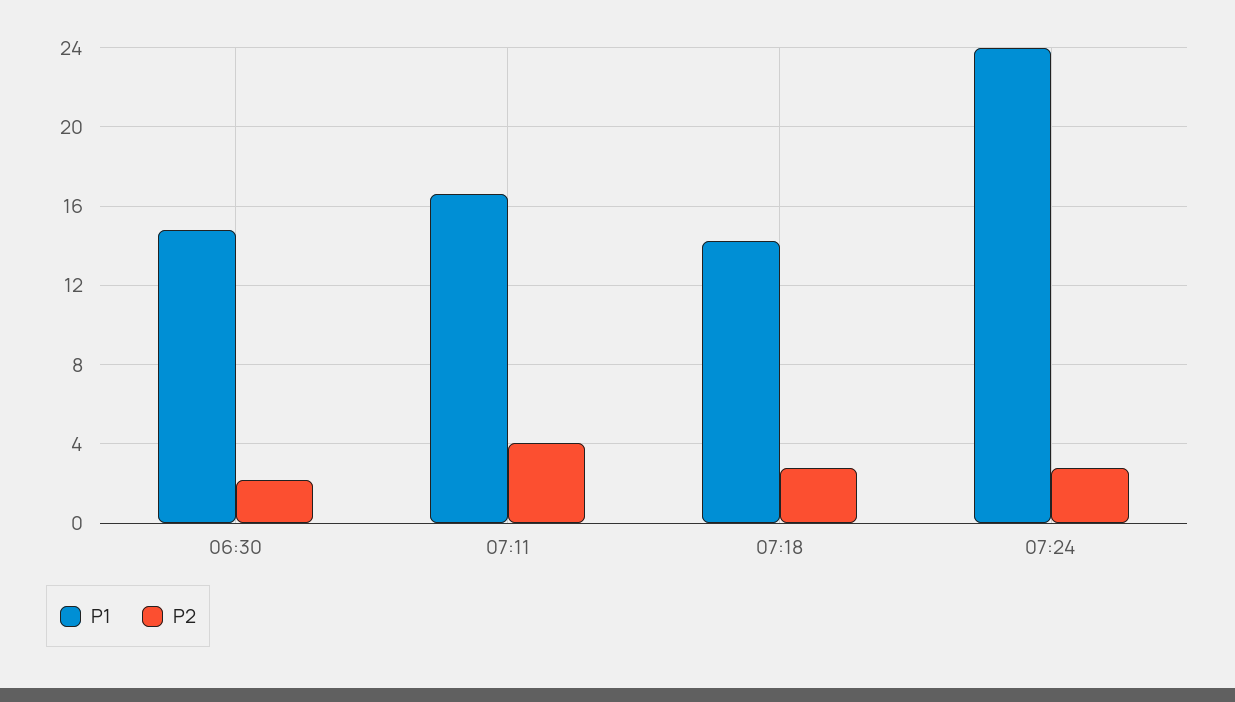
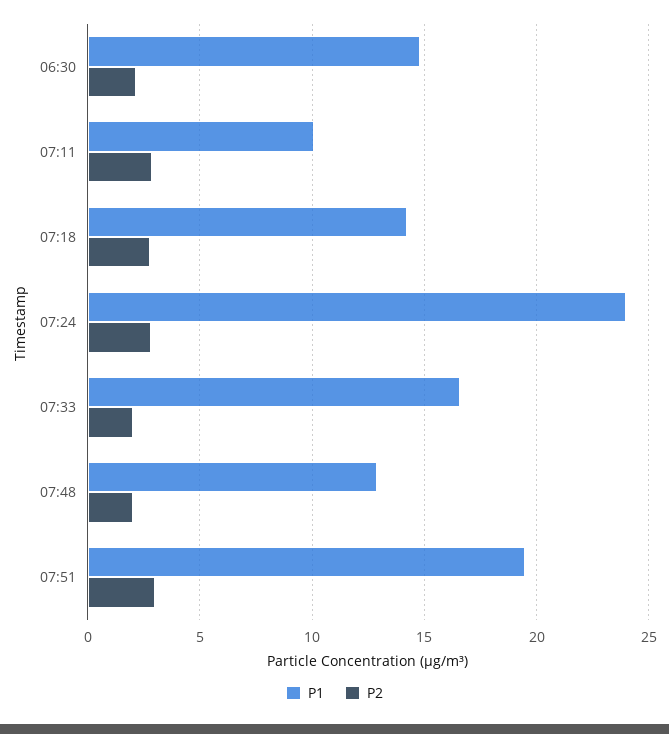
P1, 07:11: 16.5 -> 10
P2, 07:11: 4 -> 3
P1, 07:33: none -> 16.5
P2, 07:33: none -> 2
P1, 07:48: none -> 13
P2, 07:48: none -> 2
P1, 07:51: none -> 19.5
P2, 07:51: none -> 3

